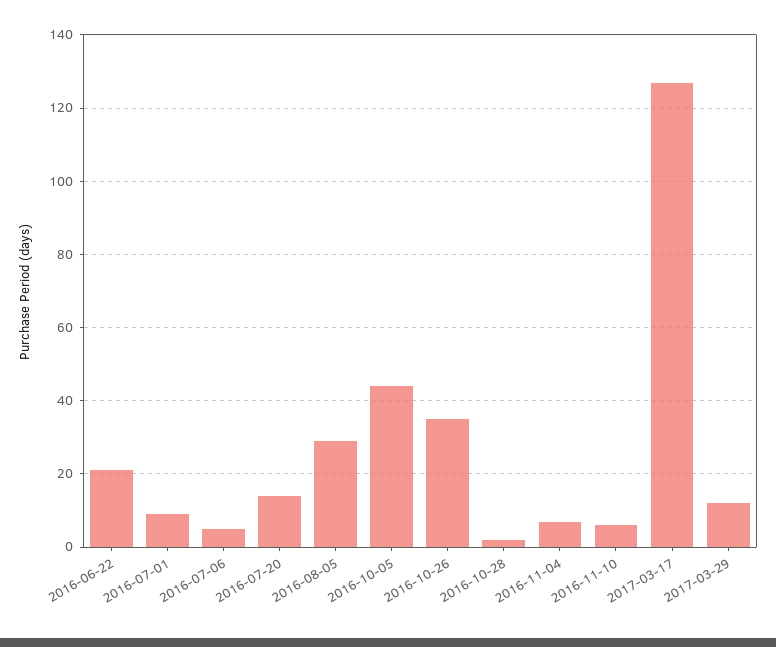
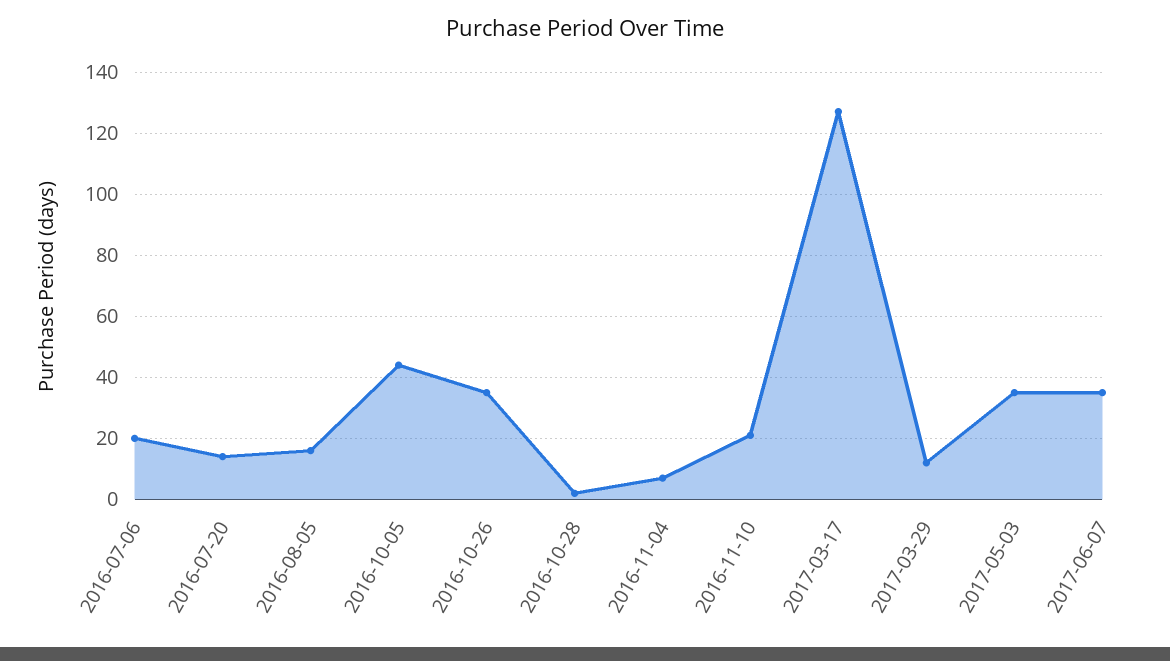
2016-06-22: 20 -> none
2016-07-01: 10 -> none
2016-07-06: 5 -> 20
2016-08-05: 30 -> 15
2016-11-10: 5 -> 20
2017-05-03: none -> 35
2017-06-07: none -> 35

